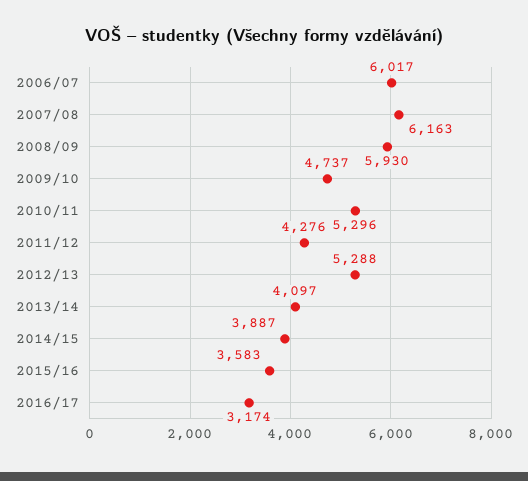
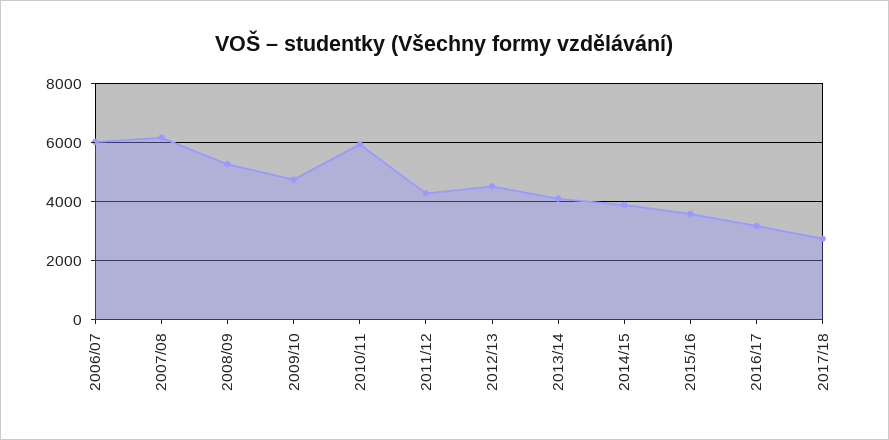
2008/09: 5930 -> 5250
2010/11: 5296 -> 6000
2012/13: 5288 -> 4500
2017/18: none -> 2750

